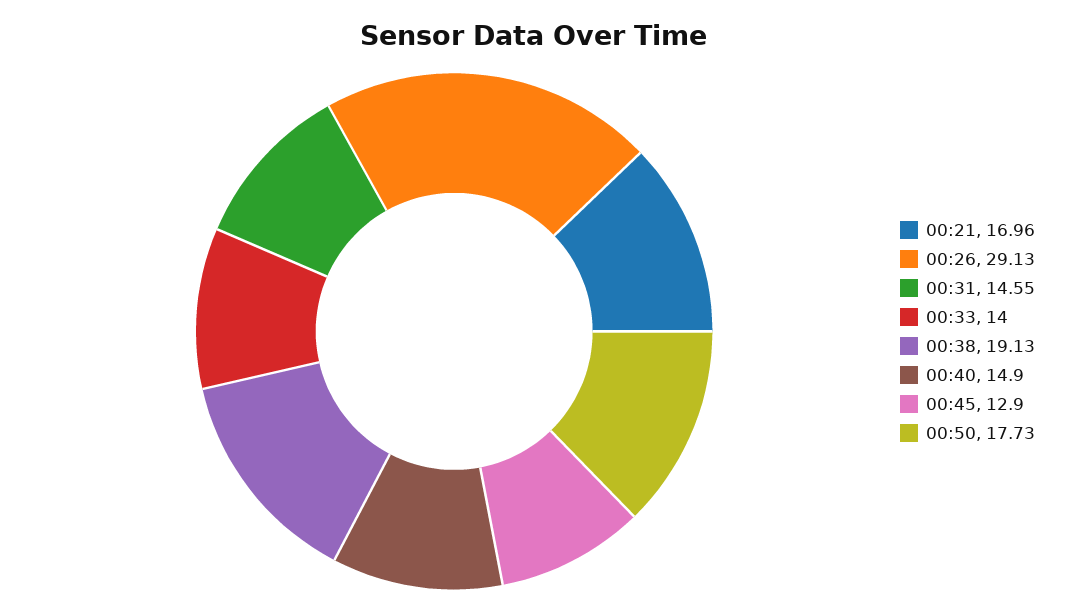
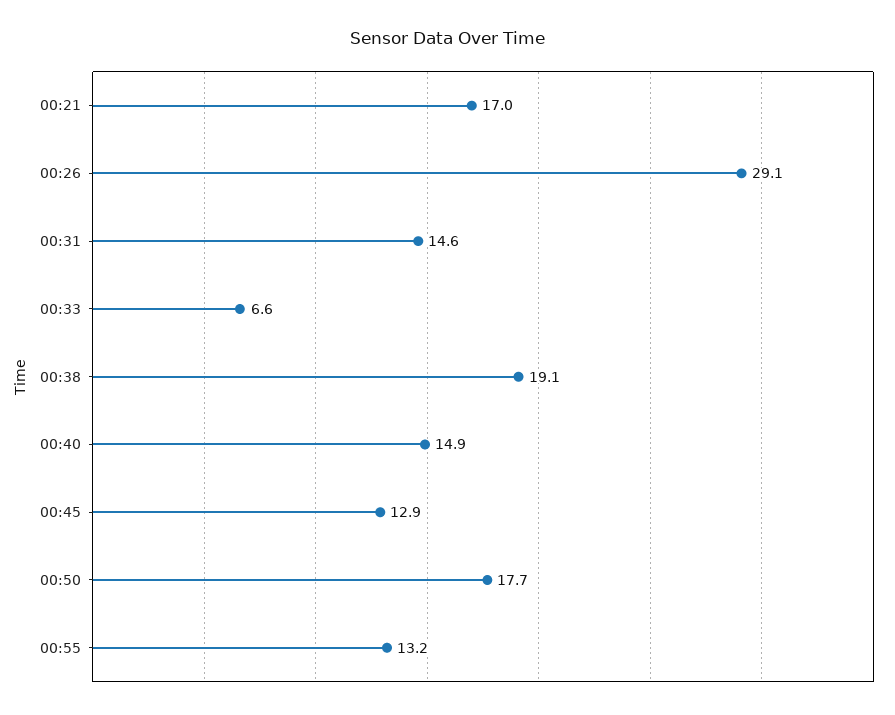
00:33: 14 -> 6.6
00:55: none -> 13.2

